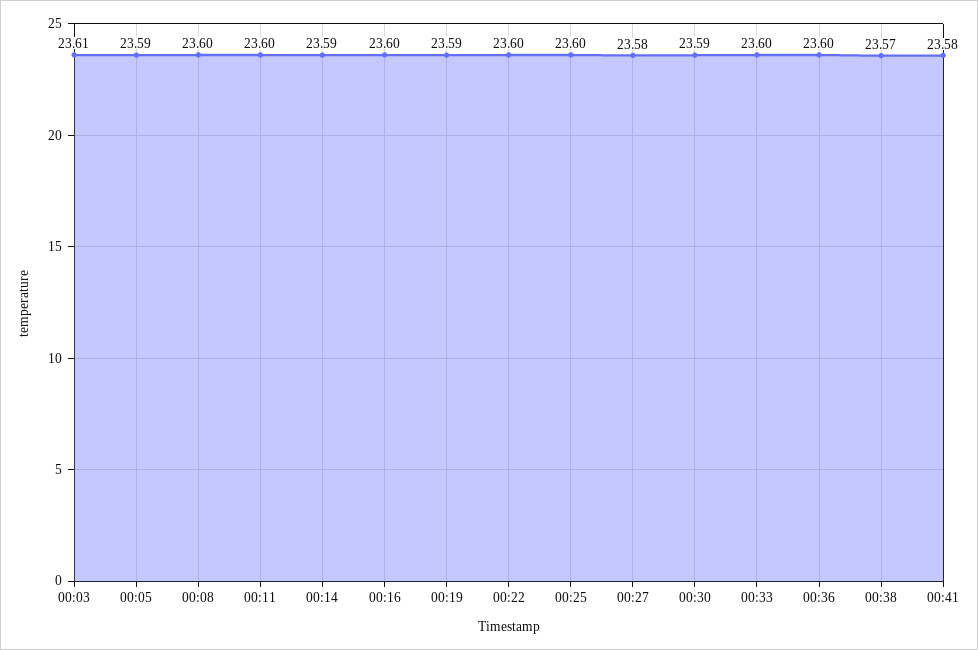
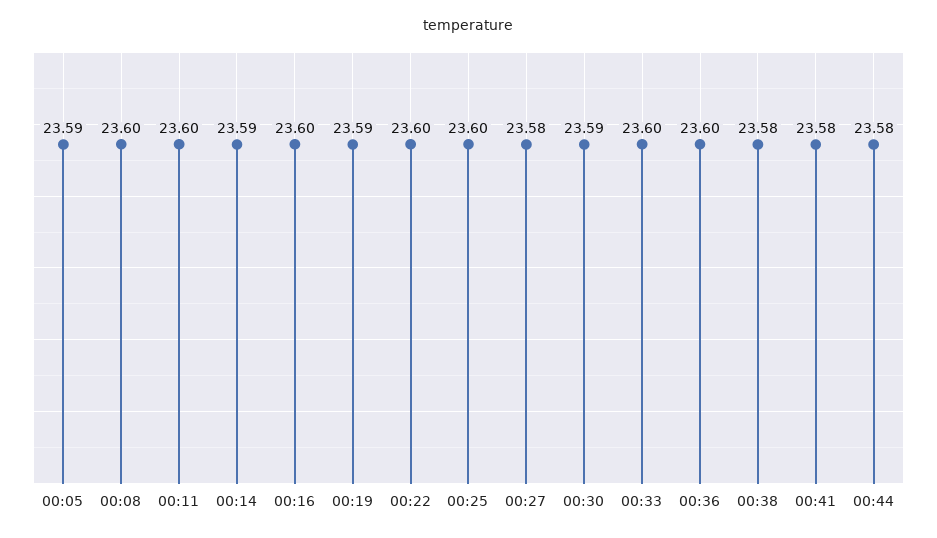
00:03: 23.61 -> none
00:38: 23.57 -> 23.58
00:44: none -> 23.58

